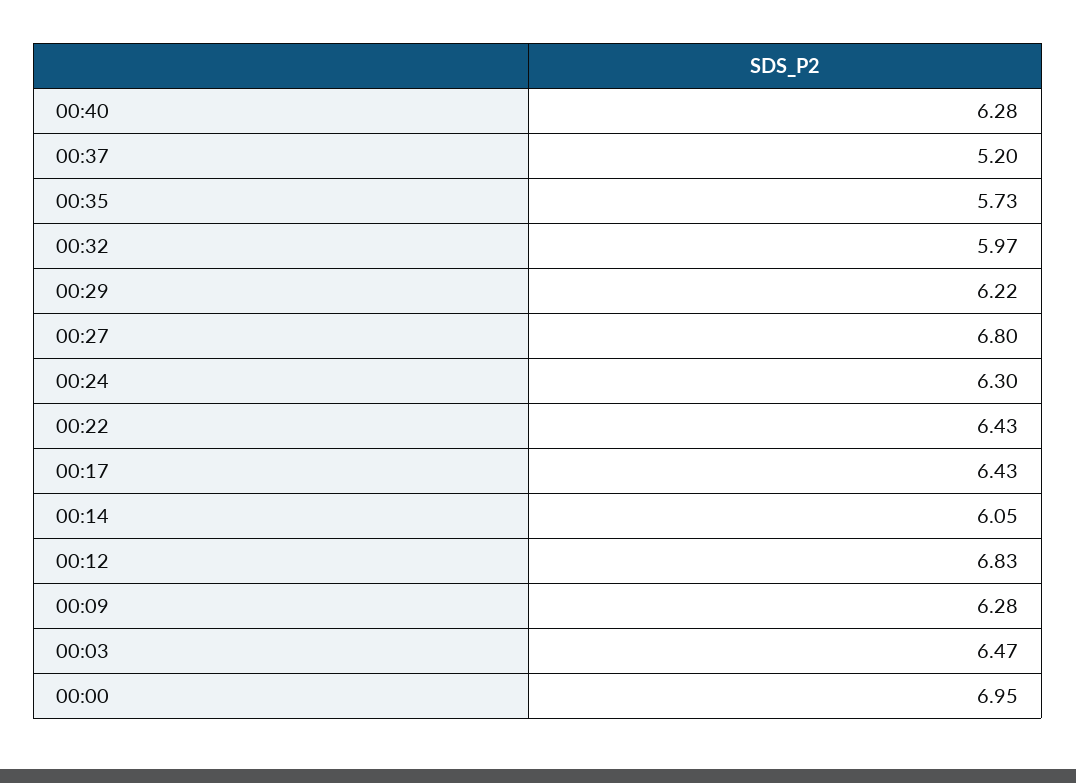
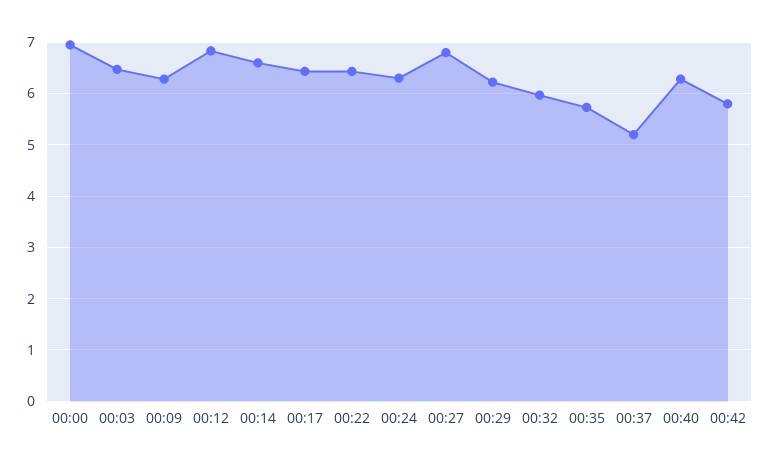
00:14: 6.05 -> 6.6
00:42: none -> 5.8

